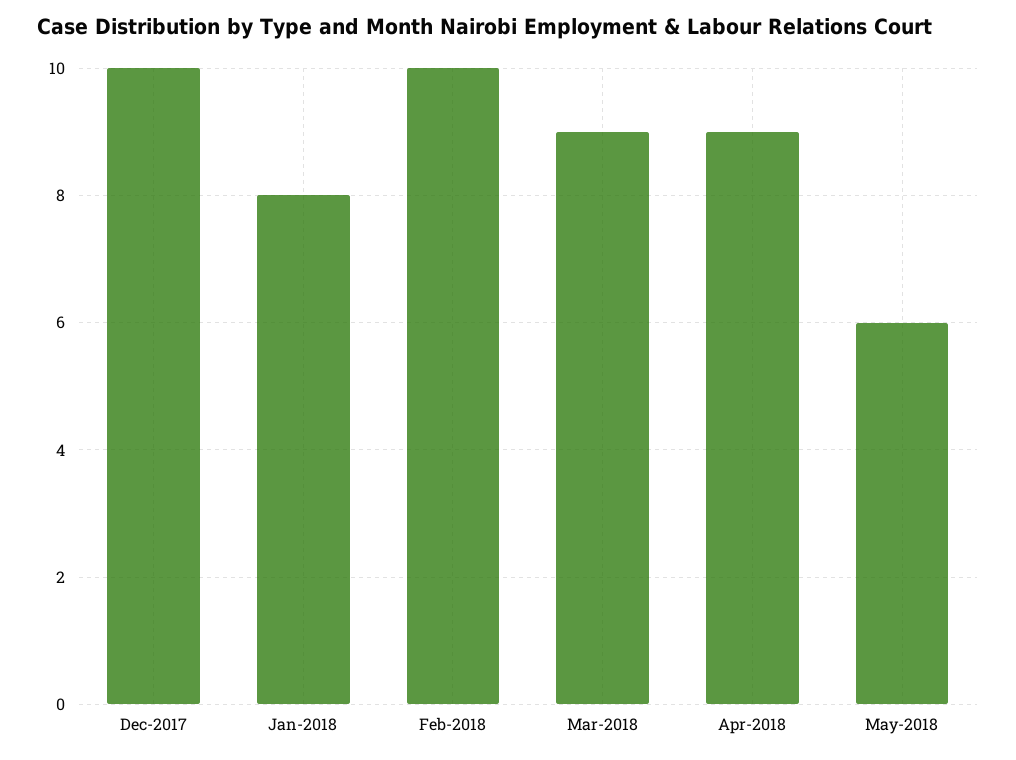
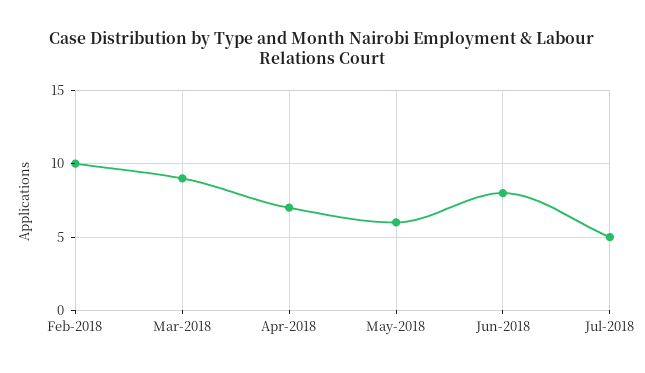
Dec-2017: 10 -> none
Jan-2018: 8 -> none
Apr-2018: 9 -> 7
Jun-2018: none -> 8
Jul-2018: none -> 5

